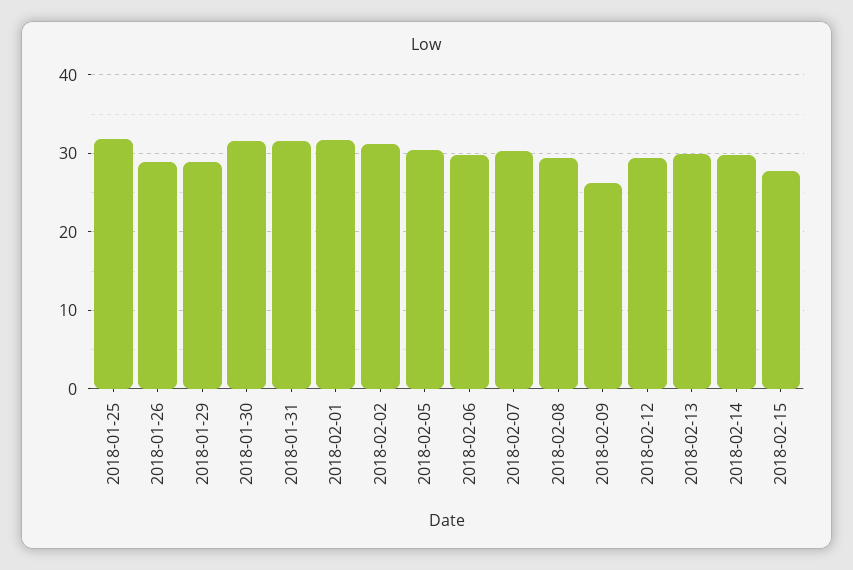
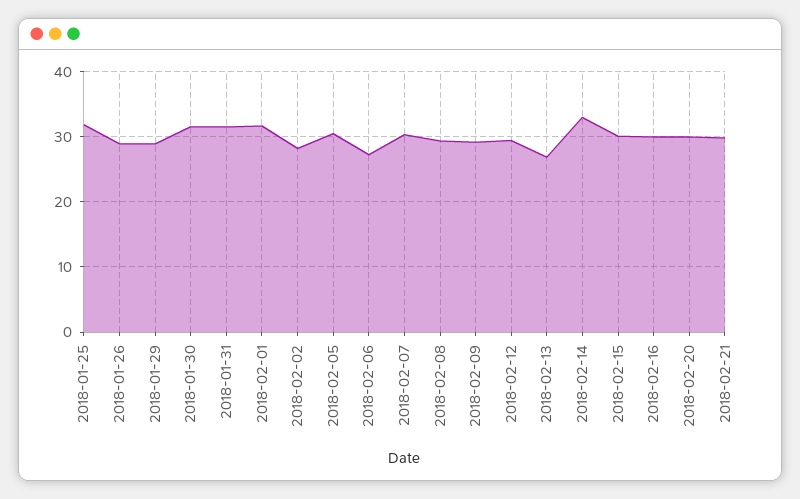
2018-02-02: 31 -> 28
2018-02-06: 30 -> 27
2018-02-09: 26 -> 29
2018-02-13: 30 -> 27
2018-02-14: 30 -> 33
2018-02-15: 28 -> 30
2018-02-16: none -> 30
2018-02-20: none -> 30
2018-02-21: none -> 30

